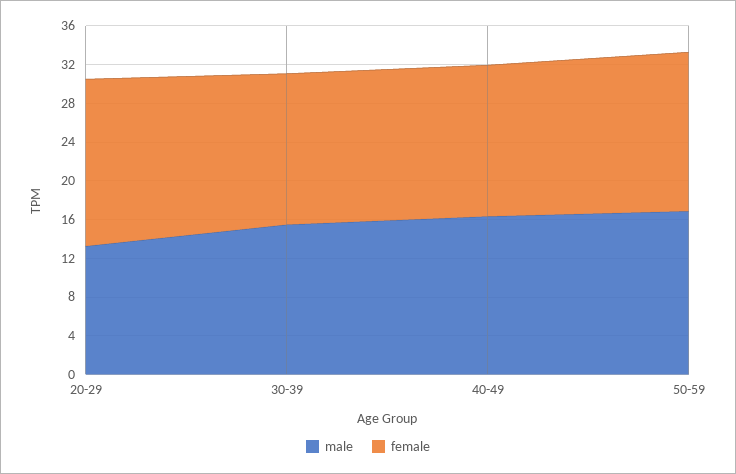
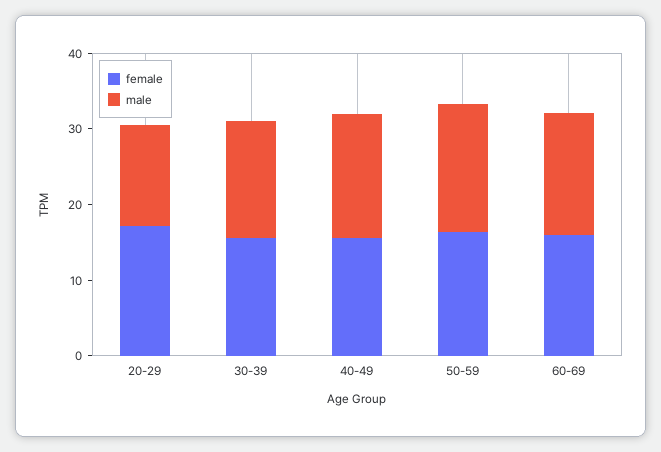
female, 60-69: none -> 16
male, 60-69: none -> 16

